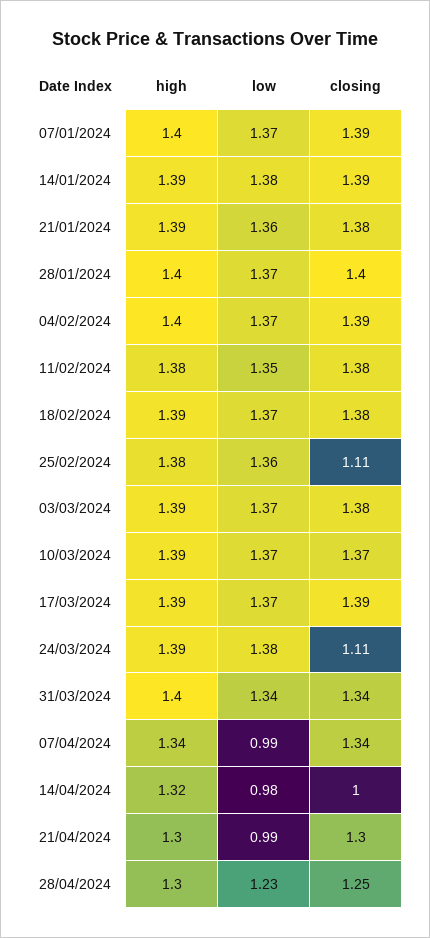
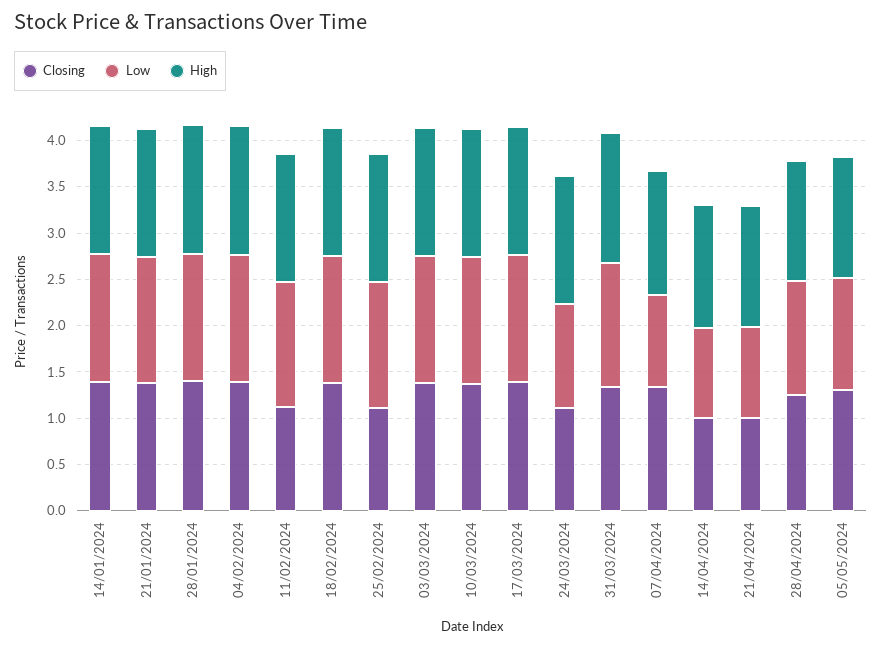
high, 07/01/2024: 1.4 -> none
low, 07/01/2024: 1.37 -> none
closing, 07/01/2024: 1.39 -> none
closing, 11/02/2024: 1.38 -> 1.1
low, 24/03/2024: 1.38 -> 1.1
closing, 21/04/2024: 1.3 -> 1
closing, 05/05/2024: none -> 1.3
low, 05/05/2024: none -> 1.2
high, 05/05/2024: none -> 1.3

